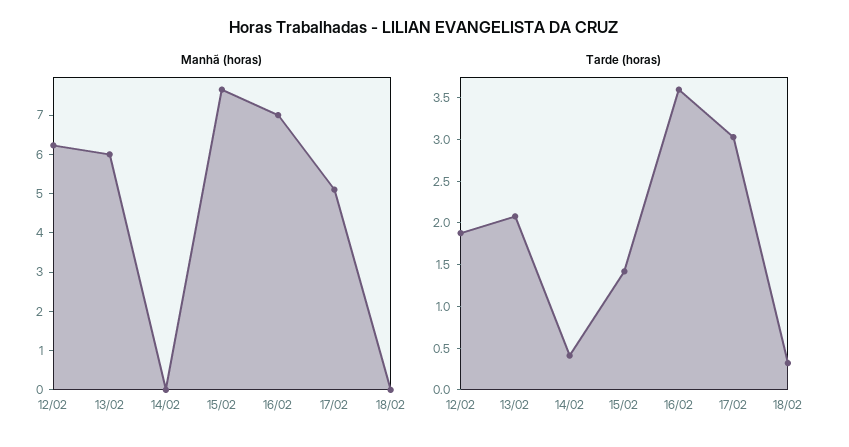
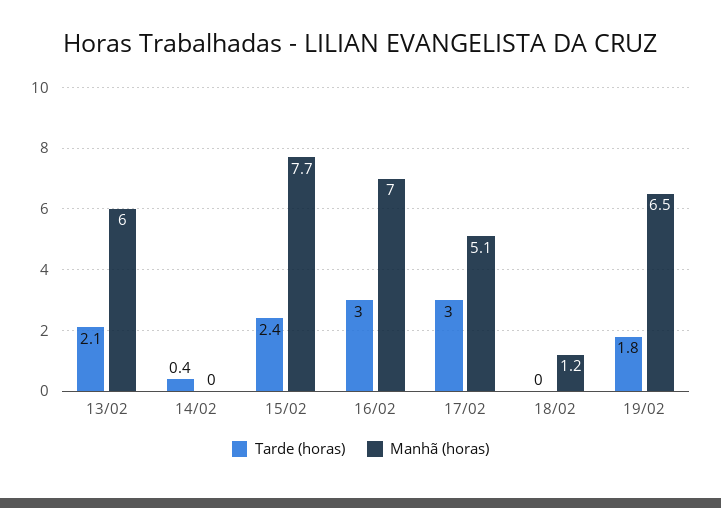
Manhã (horas), 12/02: 6.25 -> none
Manhã (horas), 18/02: 0 -> 1.2
Tarde (horas), 12/02: 1.9 -> none
Tarde (horas), 15/02: 1.4 -> 2.4
Tarde (horas), 16/02: 3.6 -> 3
Tarde (horas), 18/02: 0.3 -> 0
Tarde (horas), 19/02: none -> 1.8
Manhã (horas), 19/02: none -> 6.5

